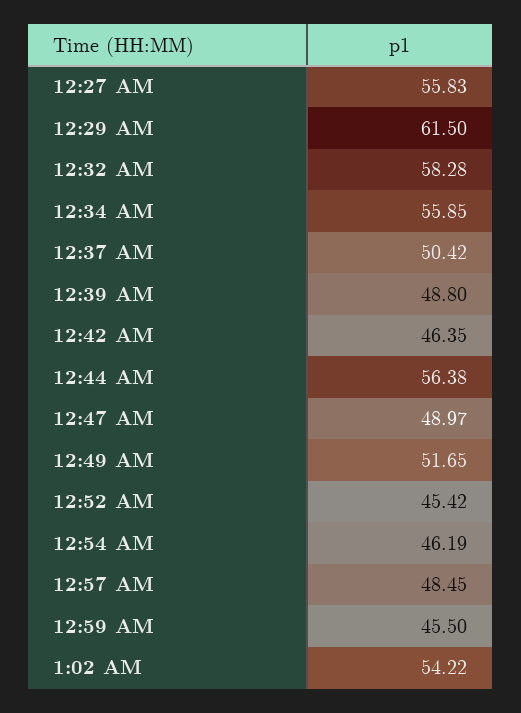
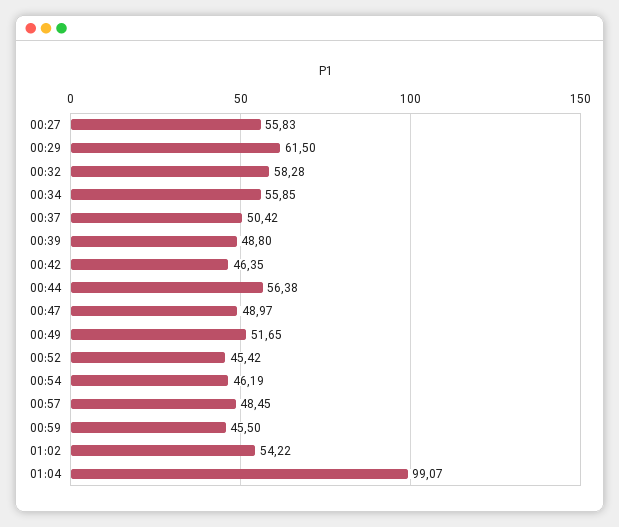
01:04: none -> 99.07

